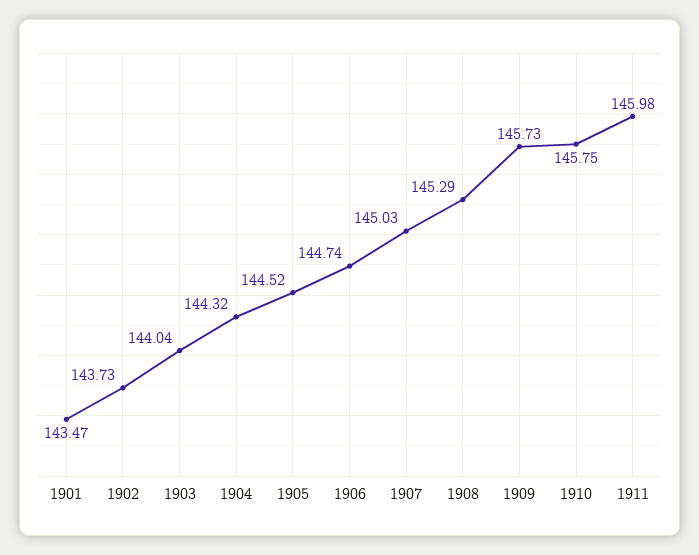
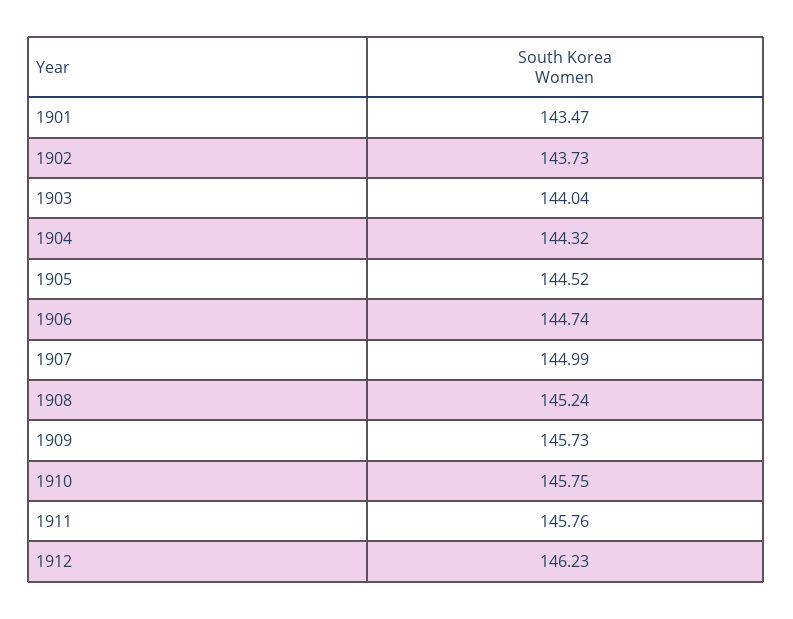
1907: 145.03 -> 144.99
1908: 145.29 -> 145.24
1911: 145.98 -> 145.76
1912: none -> 146.23

